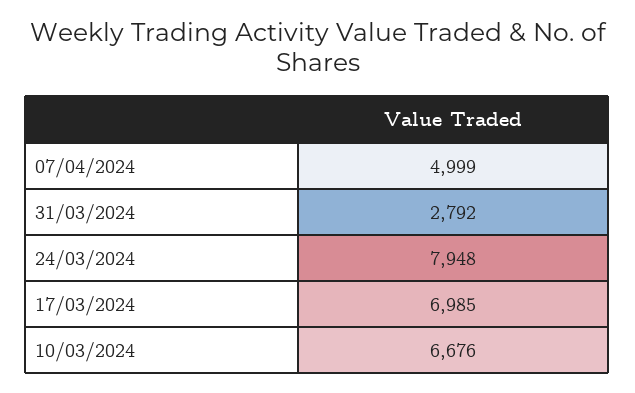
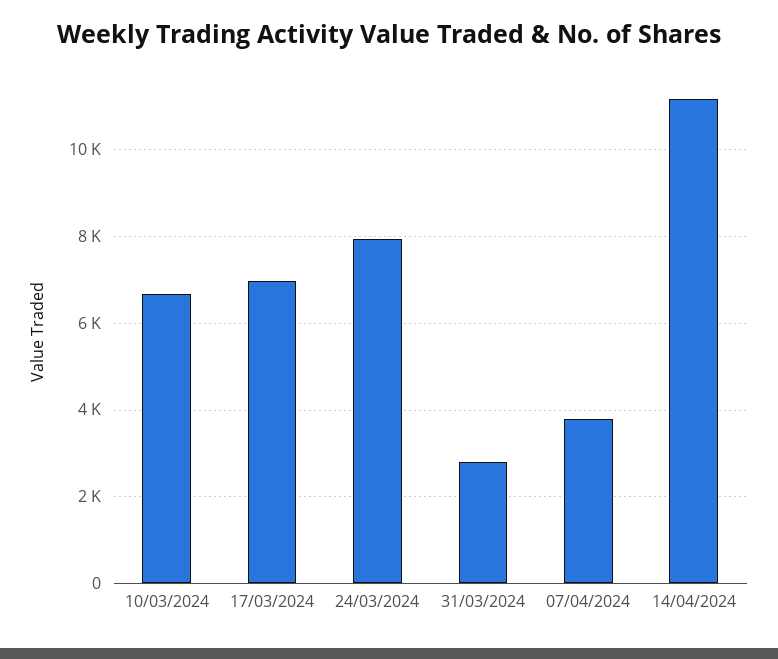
07/04/2024: 4999 -> 3800
14/04/2024: none -> 11200

